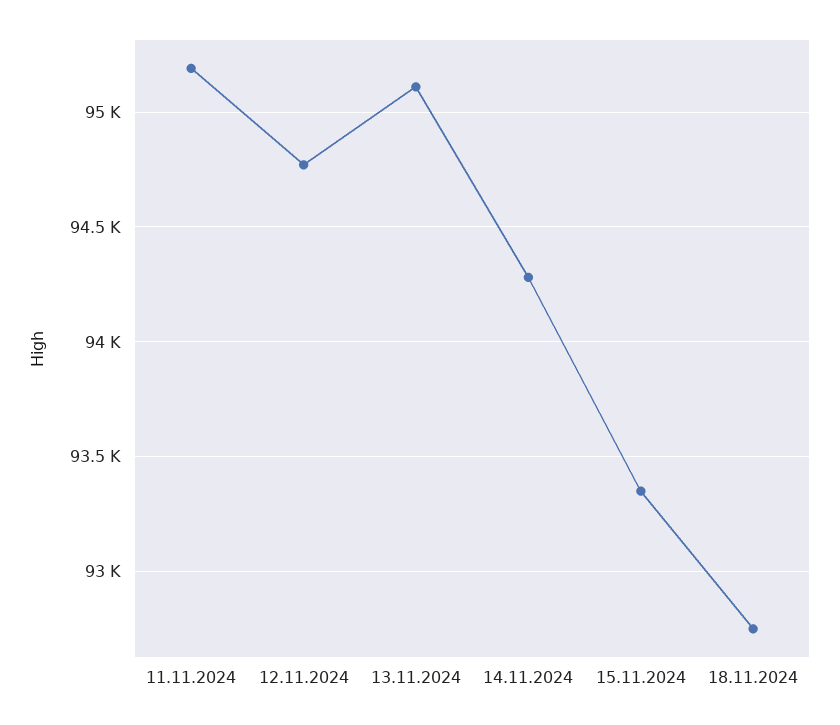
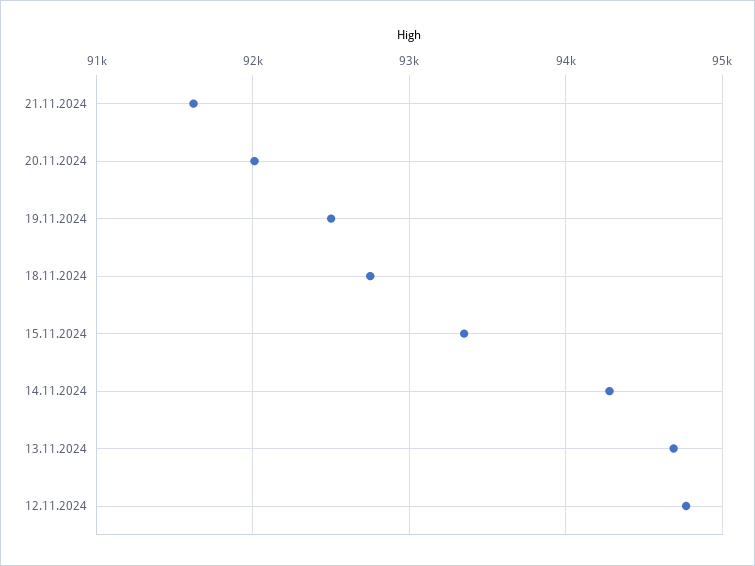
11.11.2024: 95200 -> none
13.11.2024: 95100 -> 94700
21.11.2024: none -> 91600
20.11.2024: none -> 92000
19.11.2024: none -> 92500

